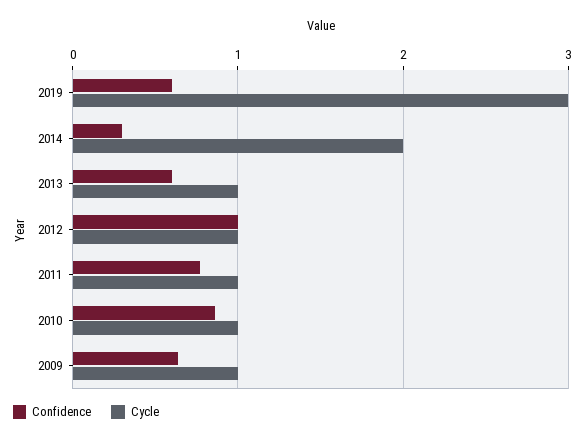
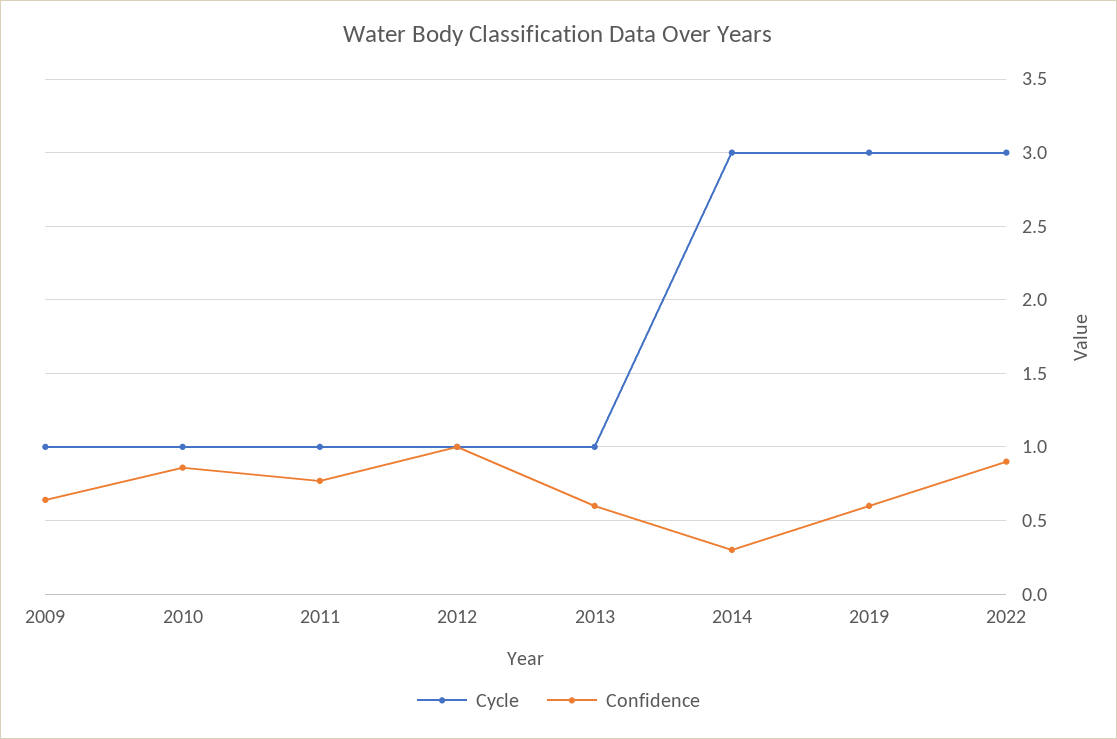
Cycle, 2014: 2 -> 3
Cycle, 2022: none -> 3
Confidence, 2022: none -> 0.9

